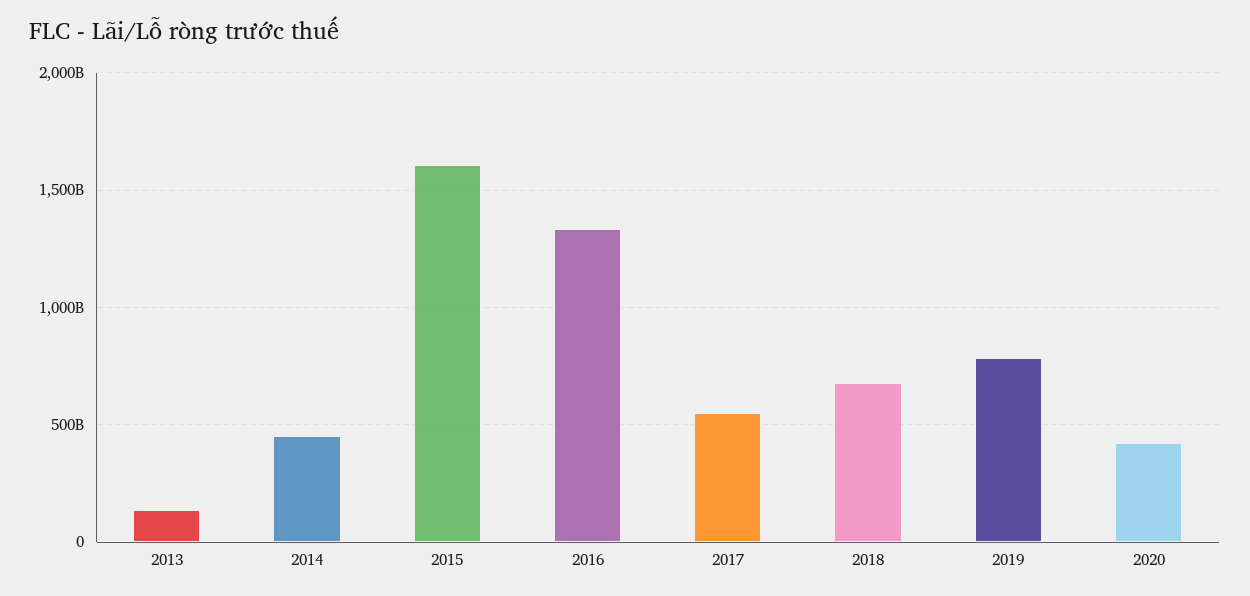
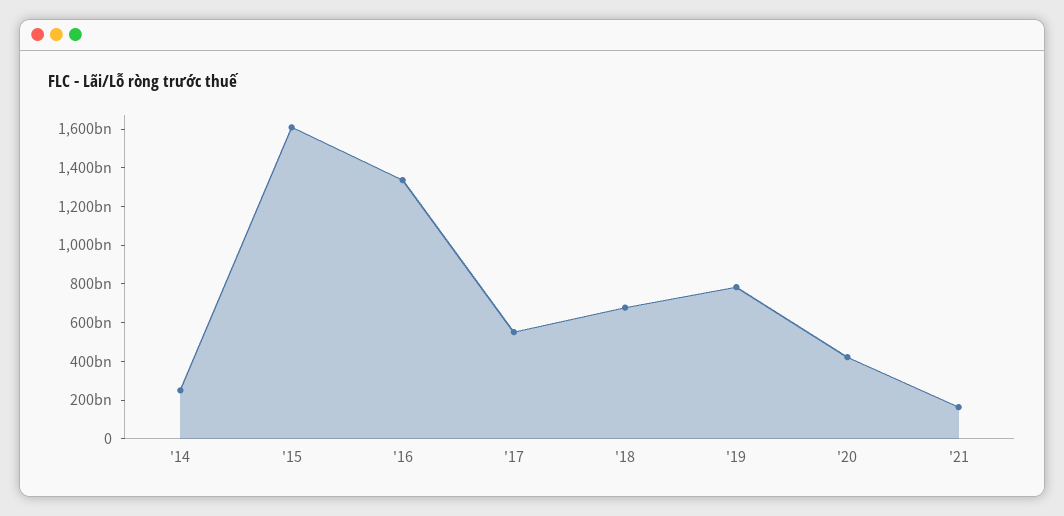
2013: 150000000000 -> none
2014: 450000000000 -> 250000000000
'21: none -> 150000000000

